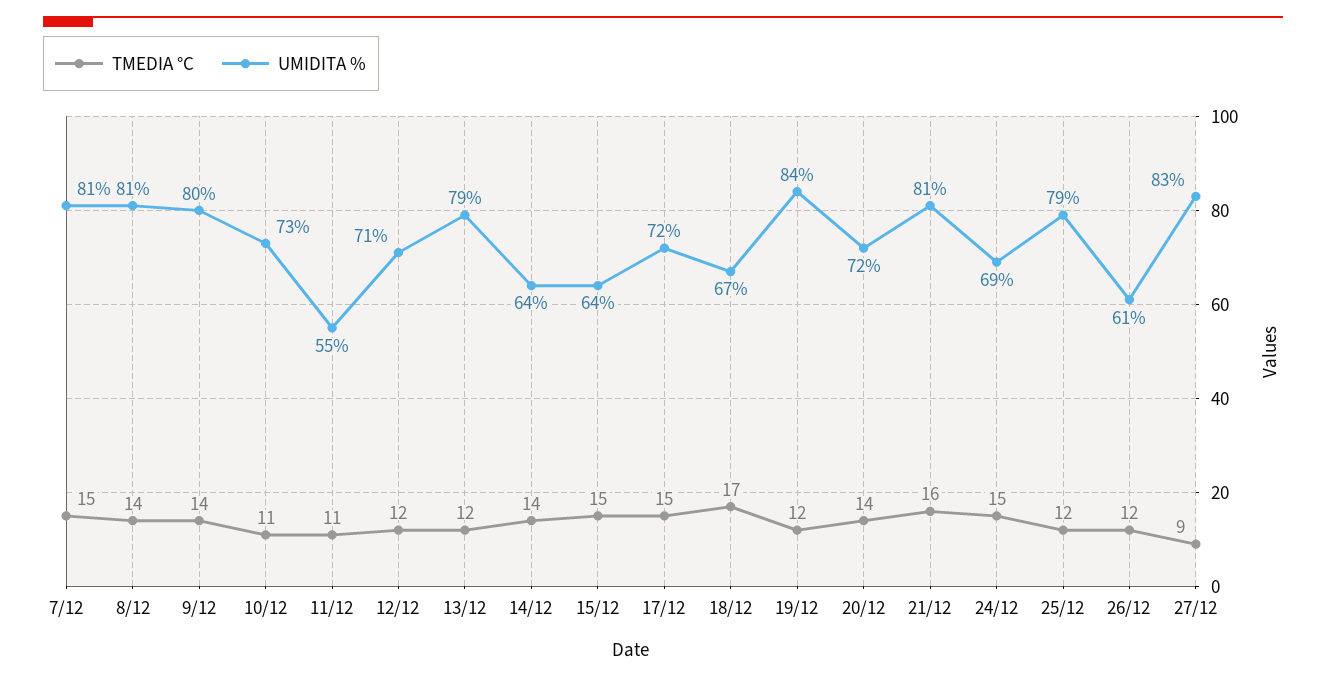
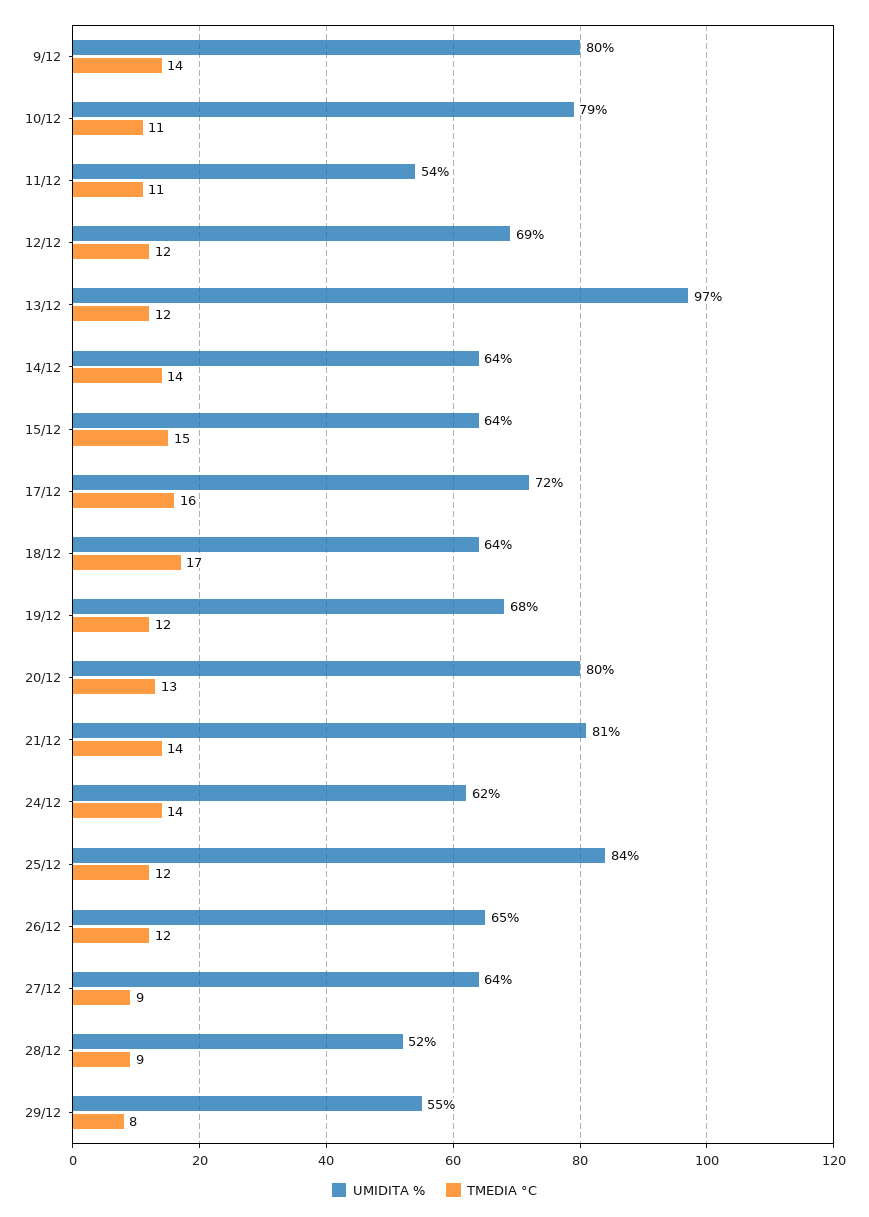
TMEDIA °C, 7/12: 15 -> none
UMIDITA %, 7/12: 81 -> none
TMEDIA °C, 8/12: 14 -> none
UMIDITA %, 8/12: 81 -> none
UMIDITA %, 10/12: 73 -> 79
UMIDITA %, 11/12: 55 -> 54
UMIDITA %, 12/12: 71 -> 69
UMIDITA %, 13/12: 79 -> 97
TMEDIA °C, 17/12: 15 -> 16
UMIDITA %, 18/12: 67 -> 64
UMIDITA %, 19/12: 84 -> 68
TMEDIA °C, 20/12: 14 -> 13
UMIDITA %, 20/12: 72 -> 80
TMEDIA °C, 21/12: 16 -> 14
TMEDIA °C, 24/12: 15 -> 14
UMIDITA %, 24/12: 69 -> 62
UMIDITA %, 25/12: 79 -> 84
UMIDITA %, 26/12: 61 -> 65
UMIDITA %, 27/12: 83 -> 64
UMIDITA %, 28/12: none -> 52
TMEDIA °C, 28/12: none -> 9
UMIDITA %, 29/12: none -> 55
TMEDIA °C, 29/12: none -> 8

